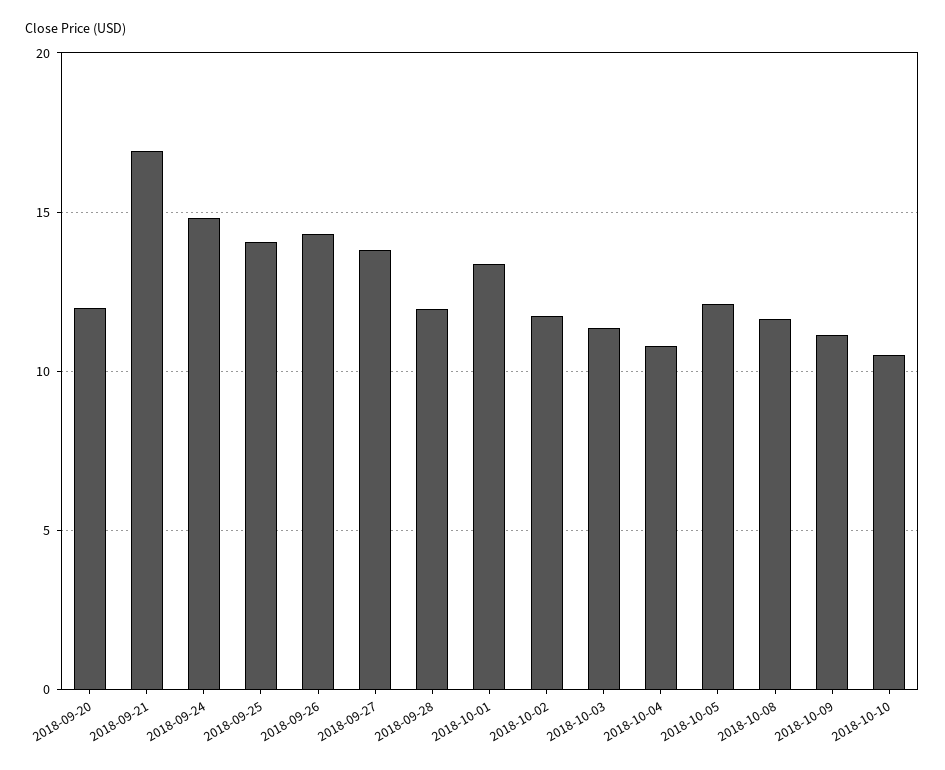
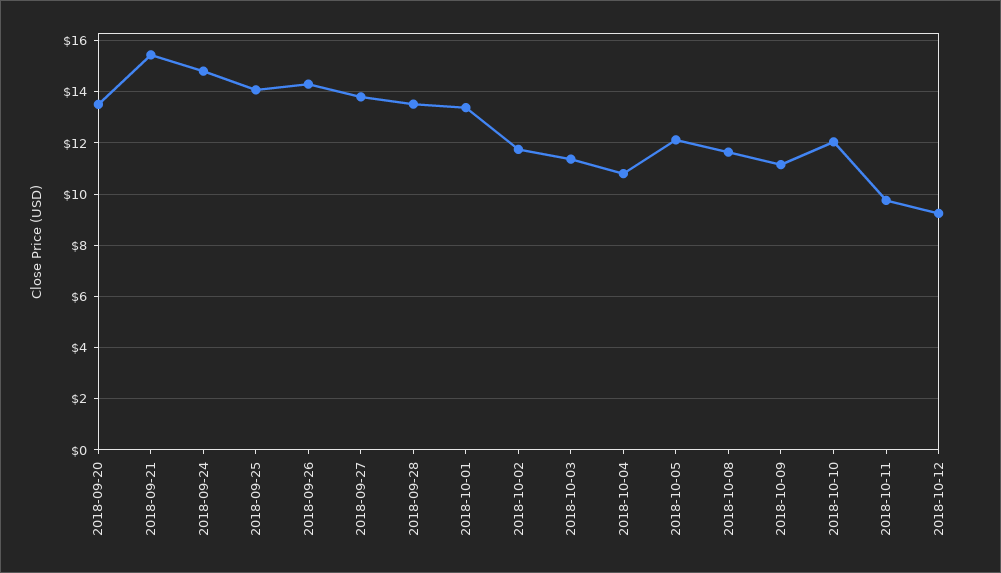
2018-09-20: 12 -> 13.5
2018-09-21: 17 -> 15.5
2018-09-28: 12 -> 13.5
2018-10-10: 10.5 -> 12
2018-10-11: none -> 9.75
2018-10-12: none -> 9.25

